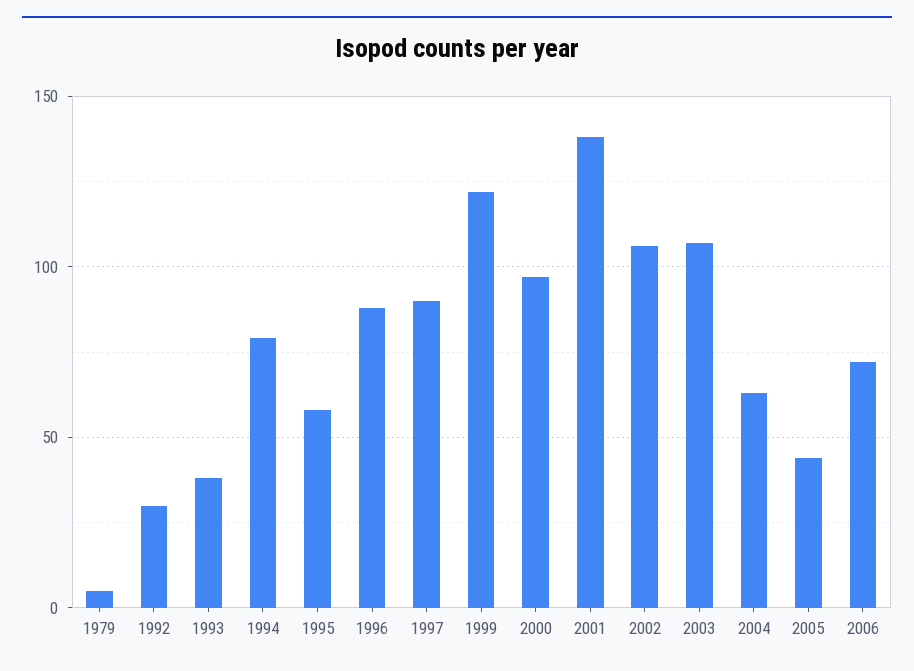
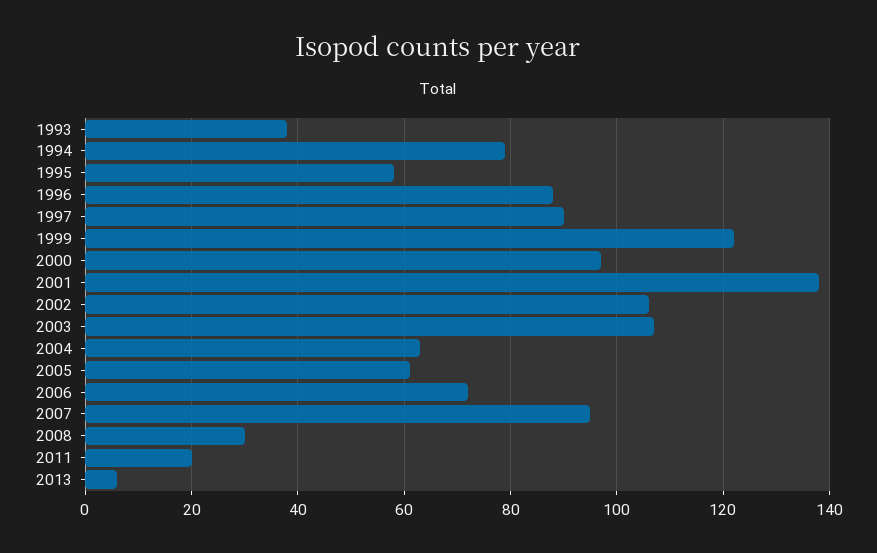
1979: 5 -> none
1992: 30 -> none
2005: 45 -> 60
2007: none -> 95
2008: none -> 30
2011: none -> 20
2013: none -> 5

